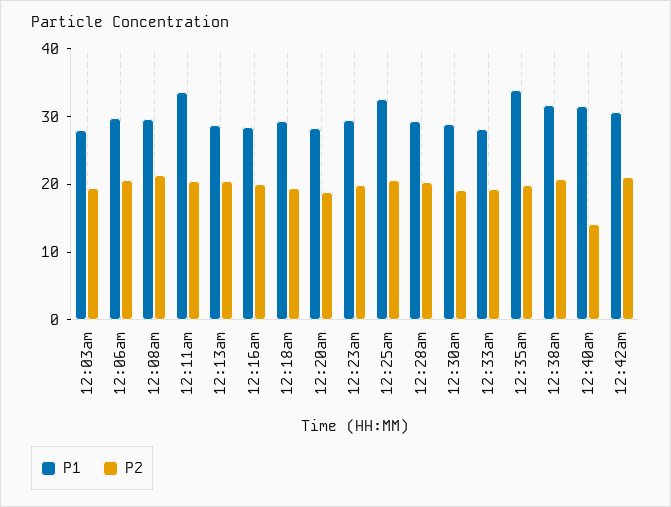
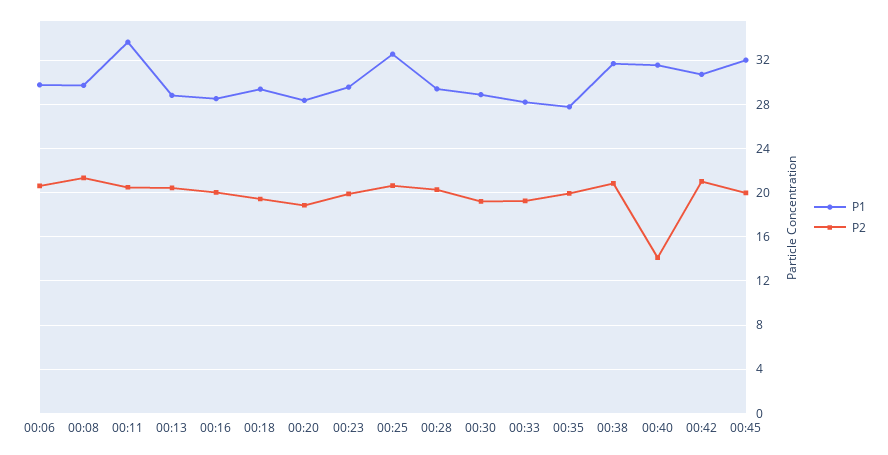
P1, 12:03am: 28 -> none
P2, 12:03am: 20 -> none
P1, 12:35am: 34 -> 28
P1, 00:45: none -> 32
P2, 00:45: none -> 20

